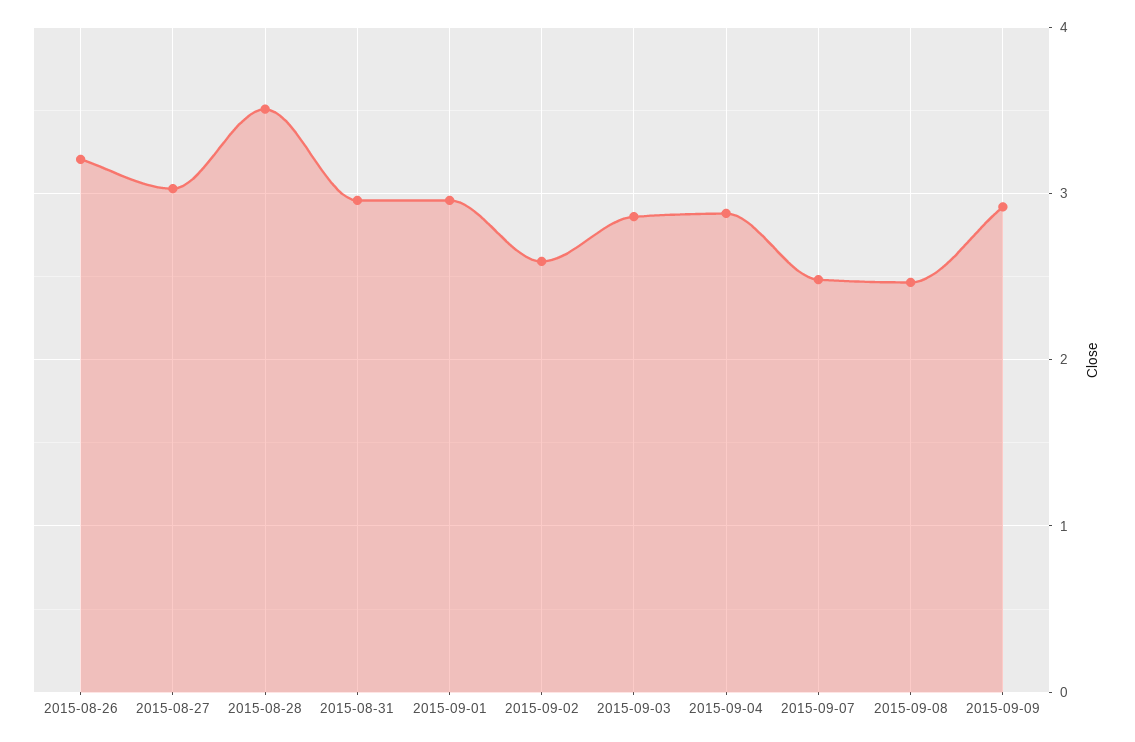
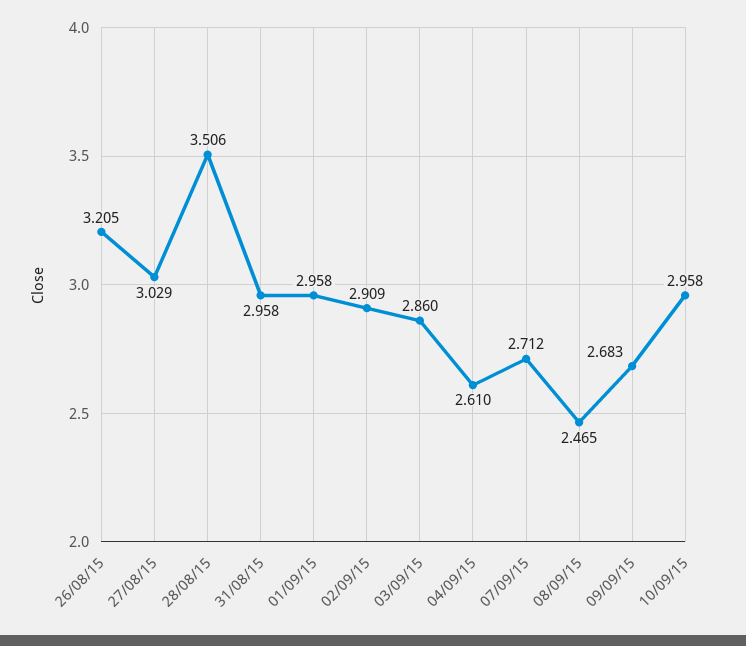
2015-09-02: 2.6 -> 2.909
2015-09-04: 2.9 -> 2.61
2015-09-07: 2.5 -> 2.712
2015-09-09: 2.9 -> 2.683
10/09/15: none -> 2.958

